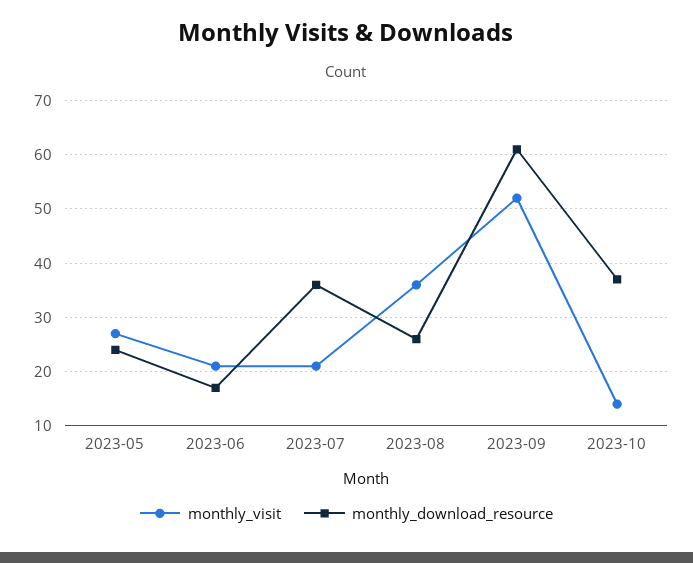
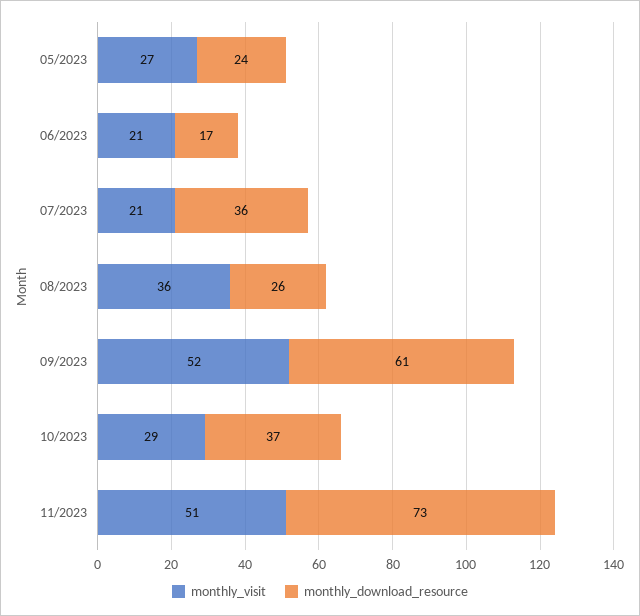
monthly_visit, 2023-10: 15 -> 29
monthly_visit, 11/2023: none -> 51
monthly_download_resource, 11/2023: none -> 73

